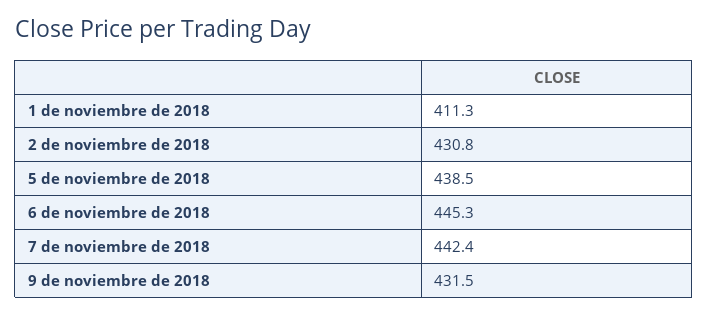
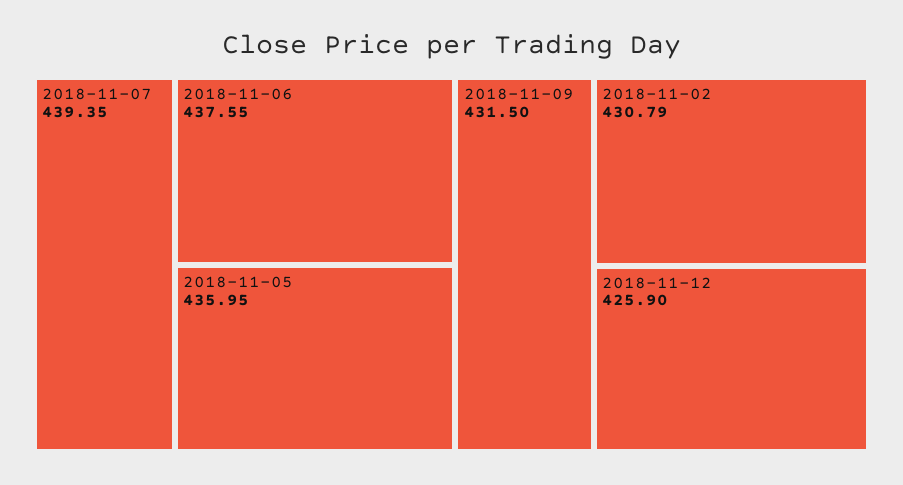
1 de noviembre de 2018: 411.3 -> none
5 de noviembre de 2018: 438.5 -> 435.95
6 de noviembre de 2018: 445.3 -> 437.55
7 de noviembre de 2018: 442.4 -> 439.35
2018-11-12: none -> 425.9

